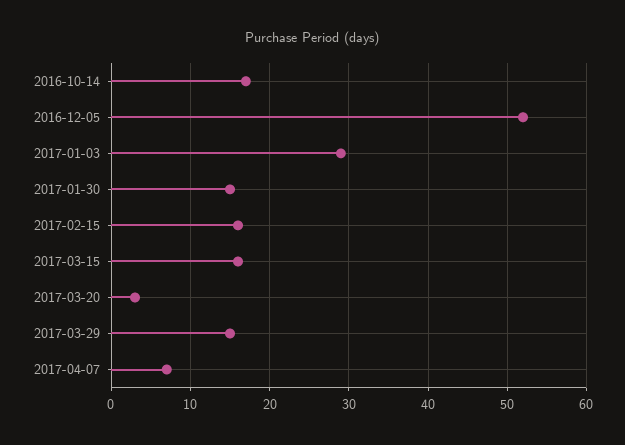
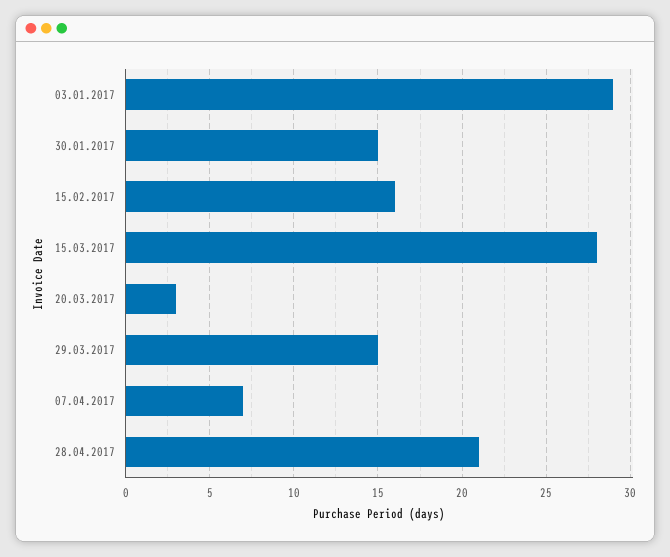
2016-10-14: 17 -> none
2016-12-05: 52 -> none
2017-03-15: 16 -> 28
28.04.2017: none -> 21

